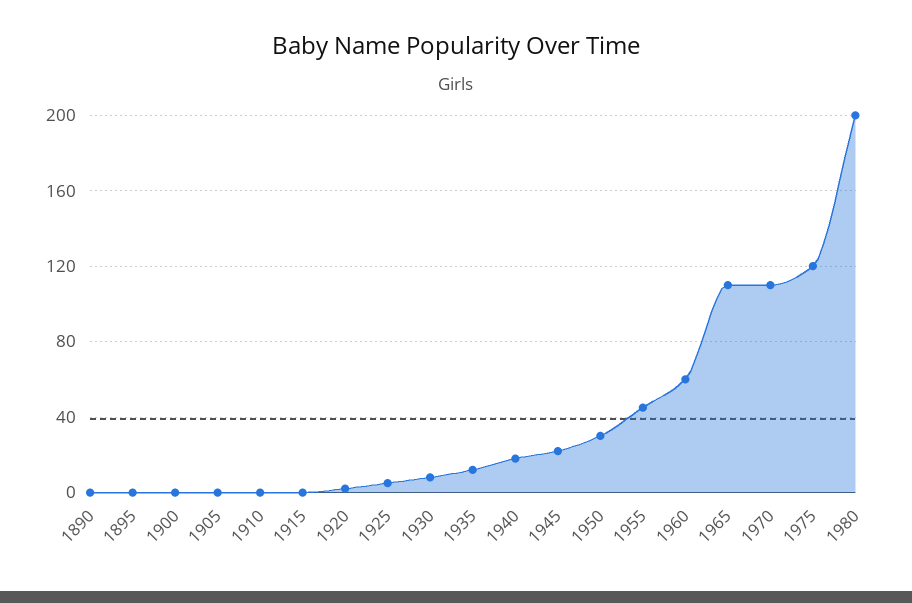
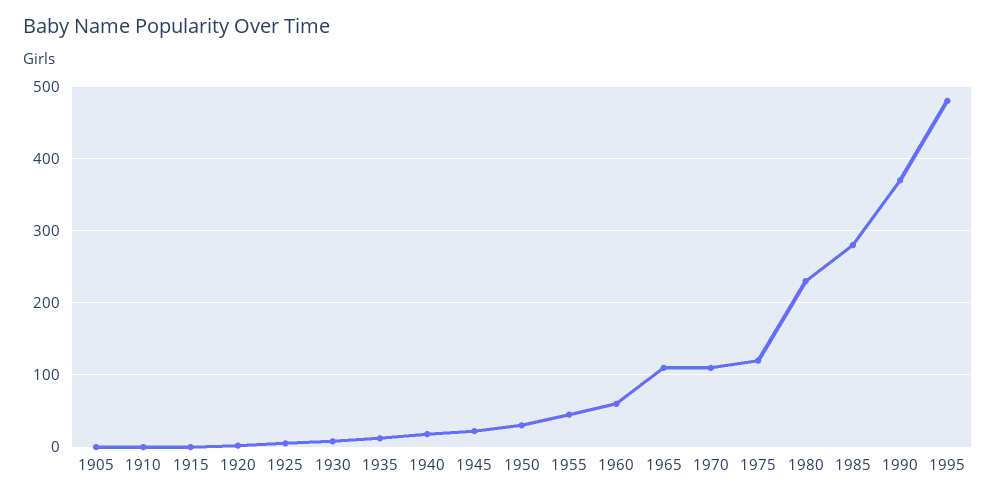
1890: 0 -> none
1895: 0 -> none
1900: 0 -> none
1980: 200 -> 230
1985: none -> 280
1990: none -> 370
1995: none -> 480

